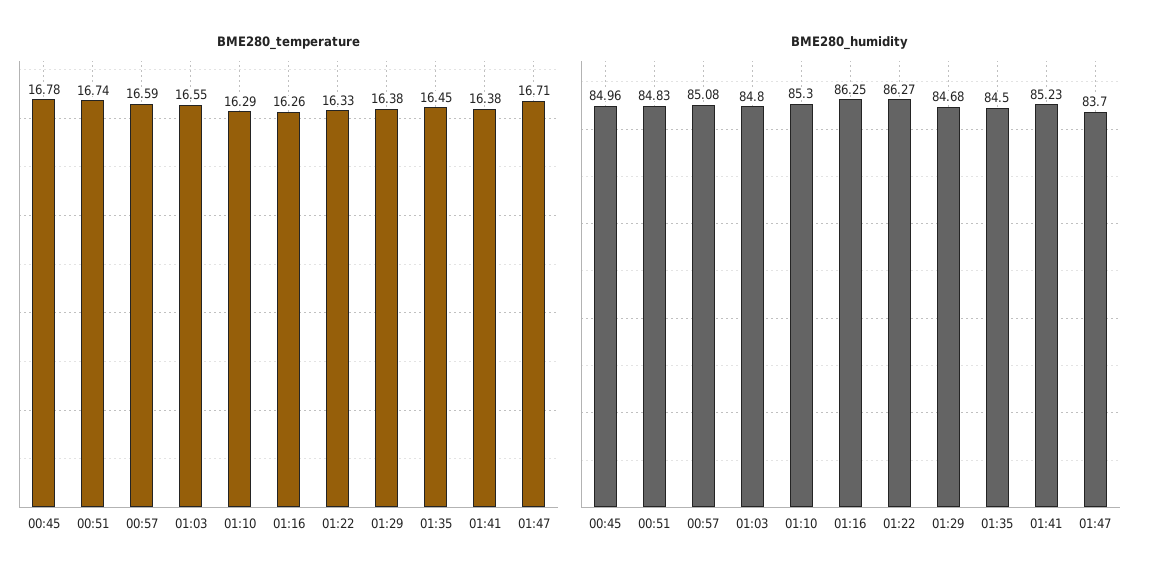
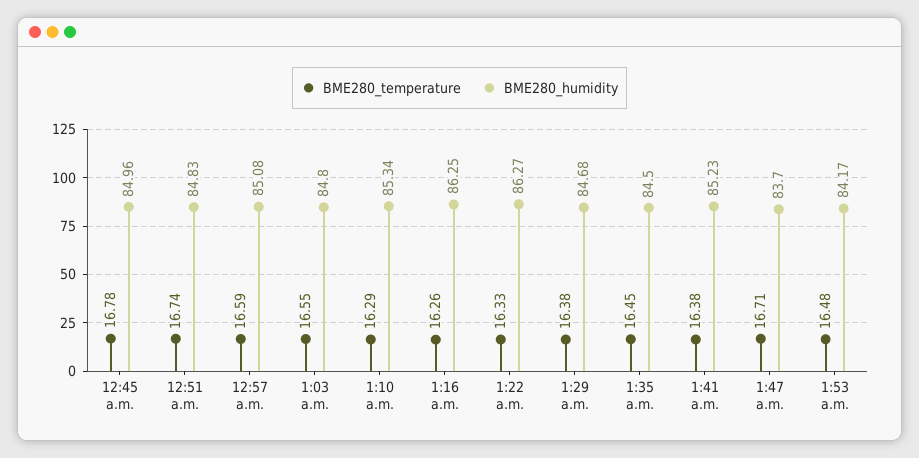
BME280_humidity, 01:10: 85.3 -> 85.34
BME280_temperature, 1:53 a.m.: none -> 16.48
BME280_humidity, 1:53 a.m.: none -> 84.17

